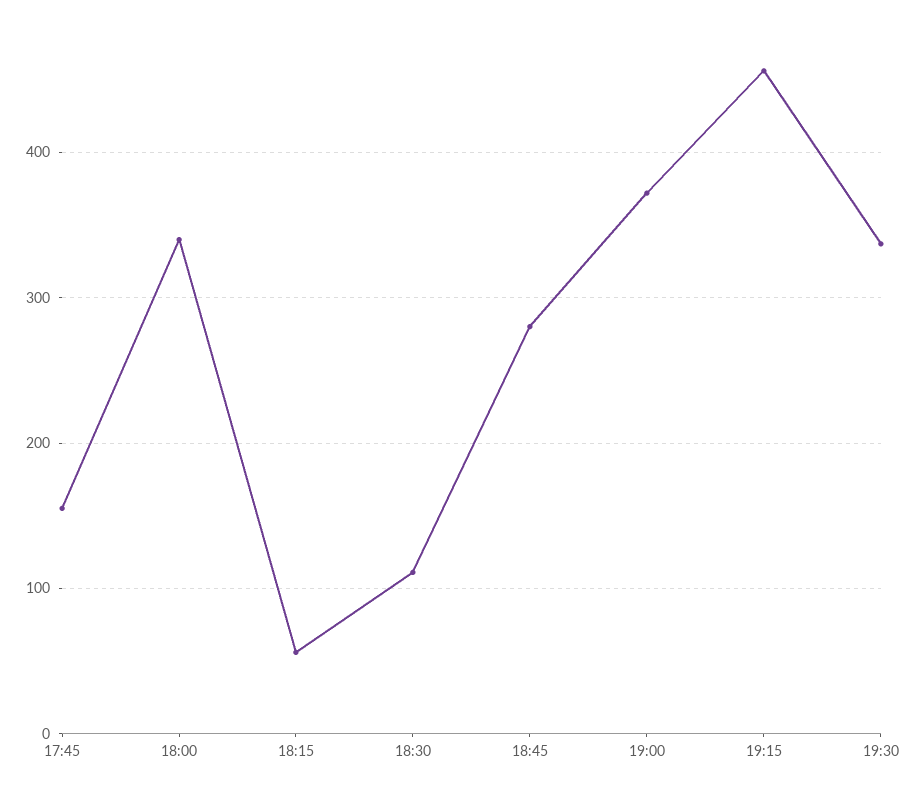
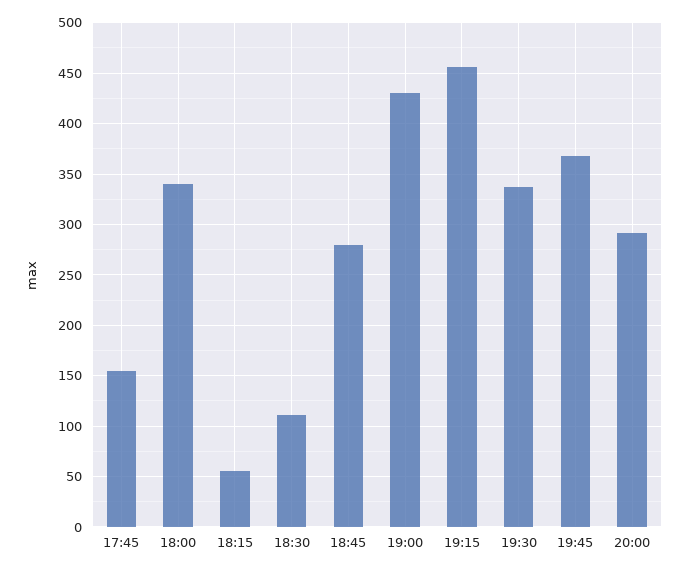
19:00: 370 -> 430
19:45: none -> 370
20:00: none -> 290

